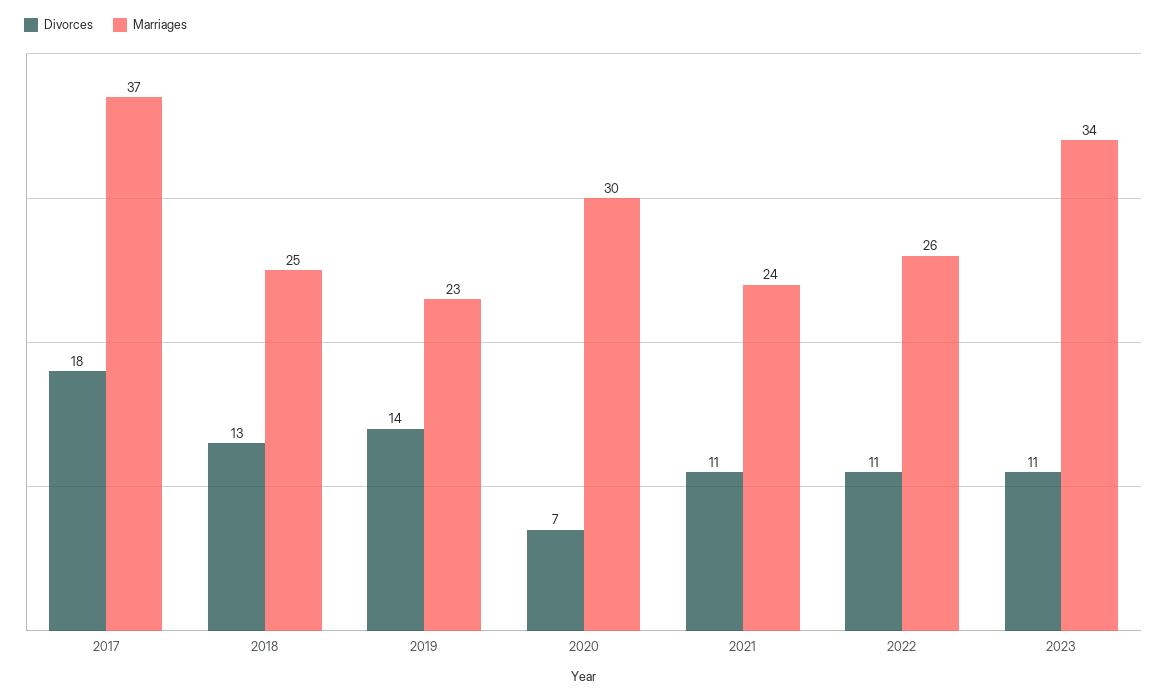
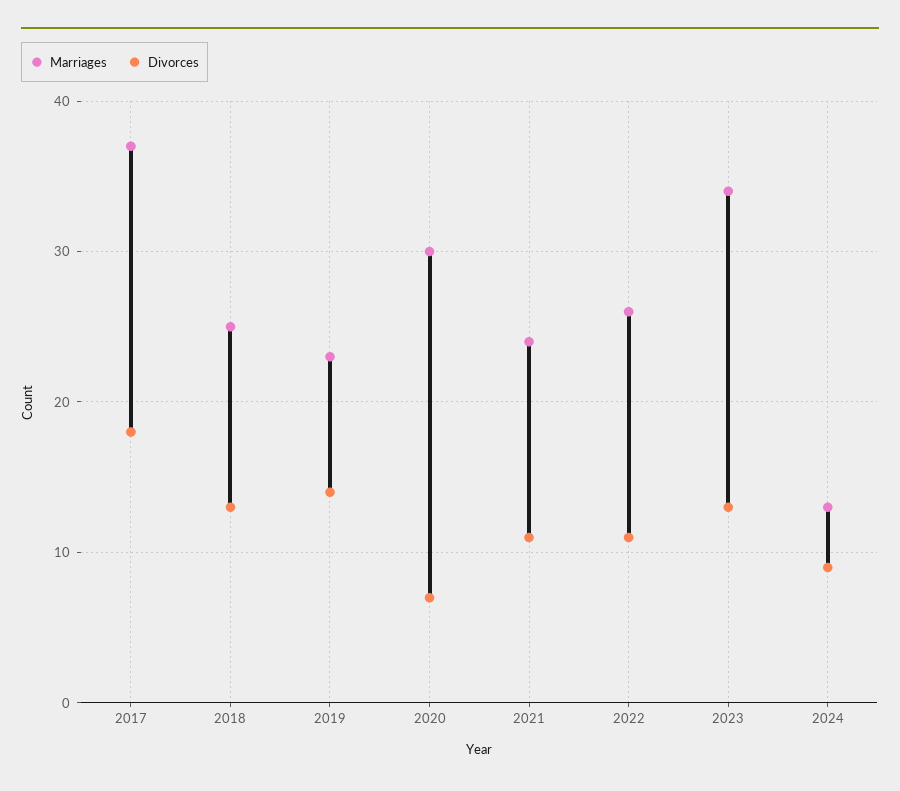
Divorces, 2023: 11 -> 13
Marriages, 2024: none -> 13
Divorces, 2024: none -> 9

